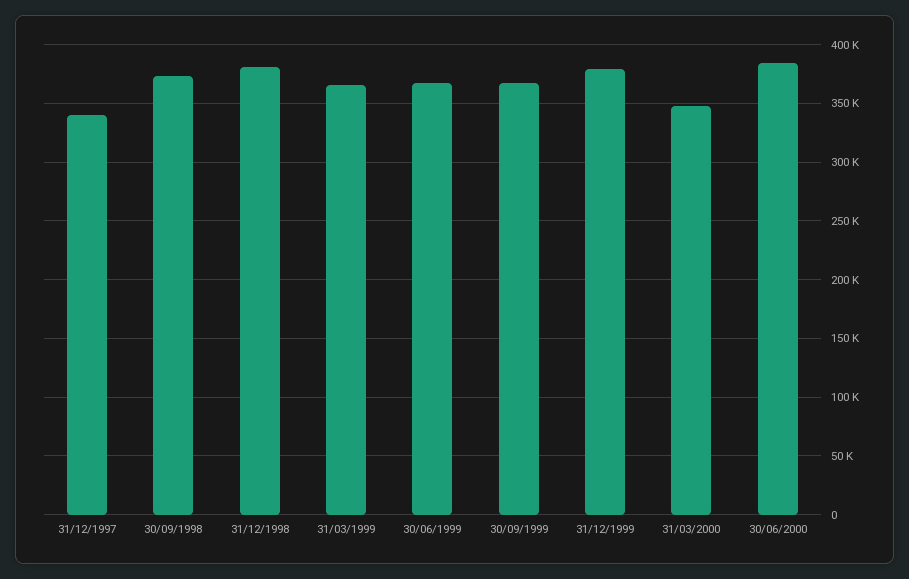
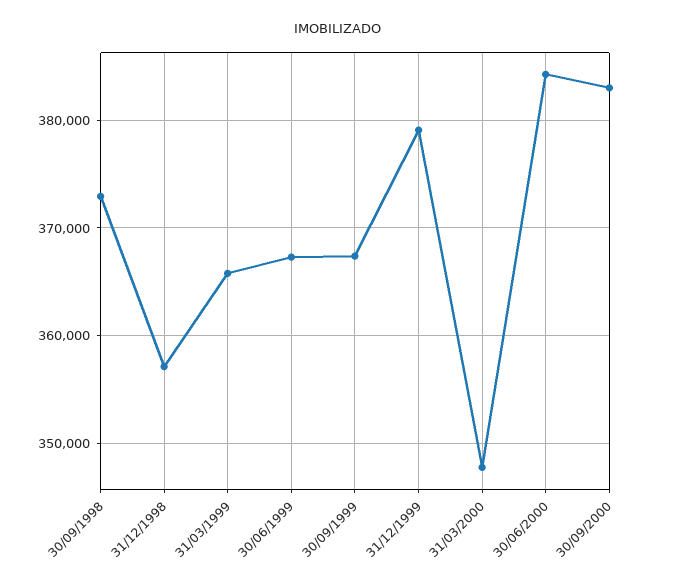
31/12/1997: 340000 -> none
31/12/1998: 380000 -> 357000
30/09/2000: none -> 383000

